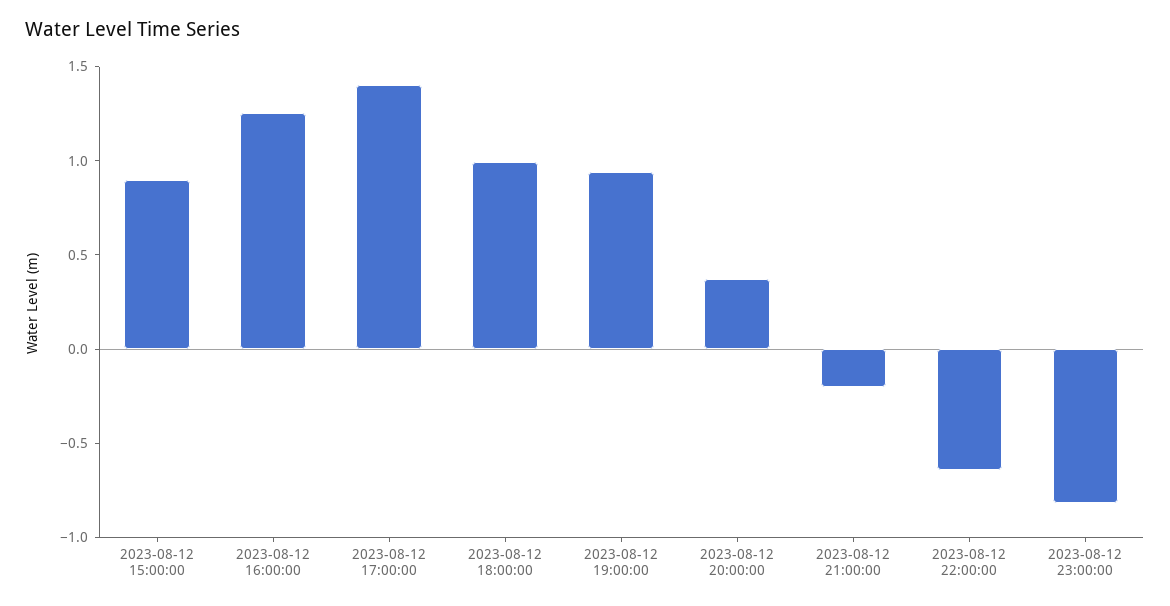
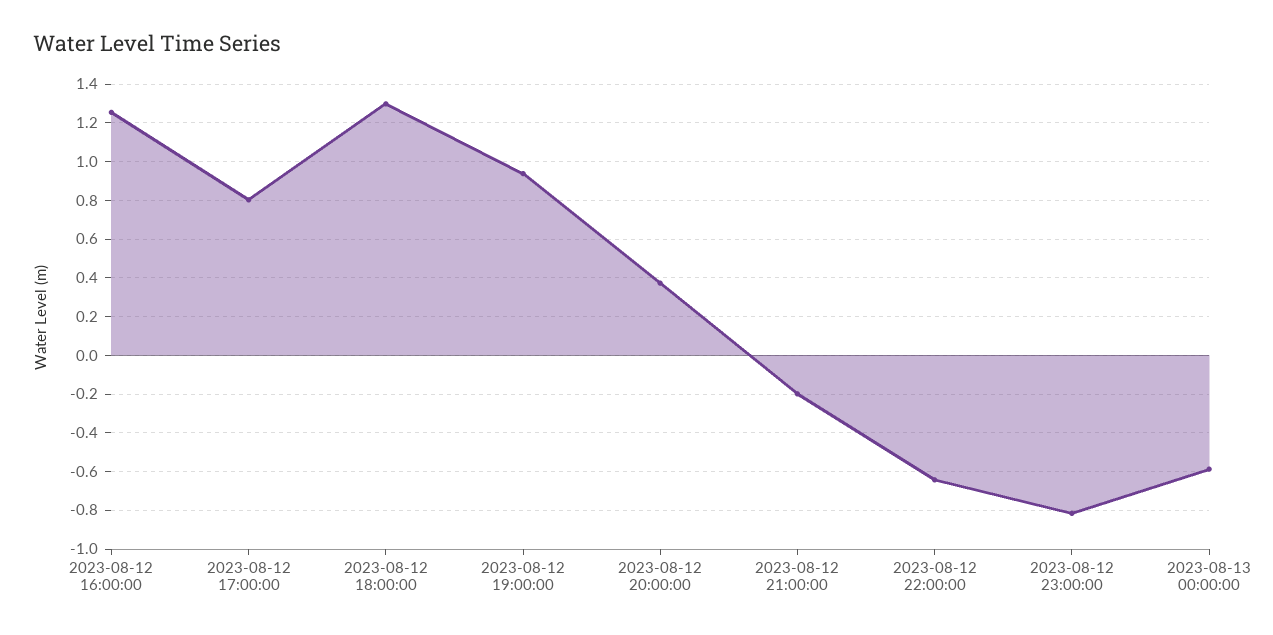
2023-08-12 15:00:00: 0.9 -> none
2023-08-12 17:00:00: 1.4 -> 0.8
2023-08-12 18:00:00: 1 -> 1.3
2023-08-13 00:00:00: none -> -0.6

